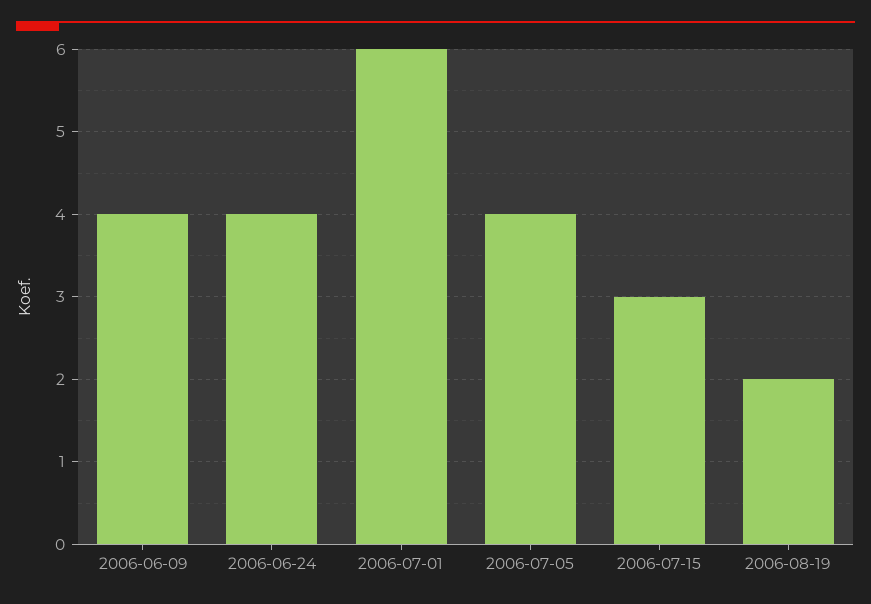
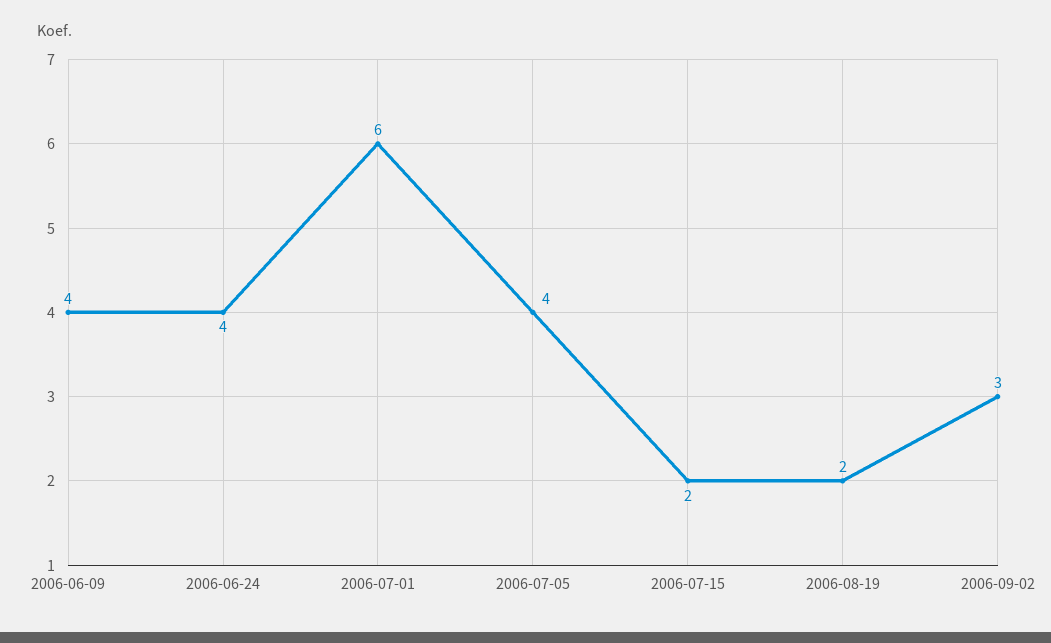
2006-07-15: 3 -> 2
2006-09-02: none -> 3

